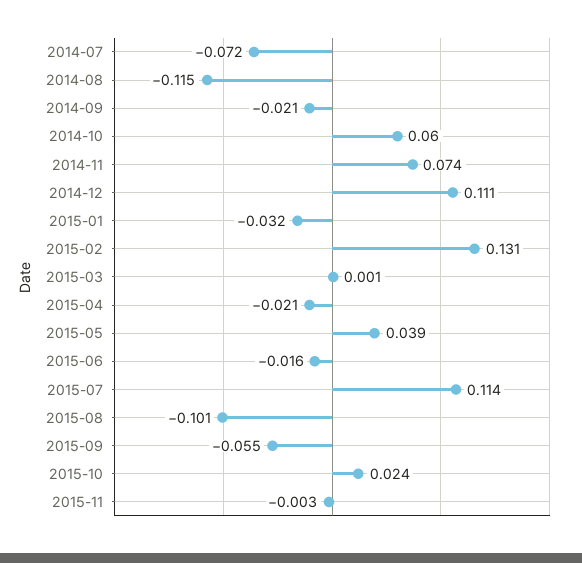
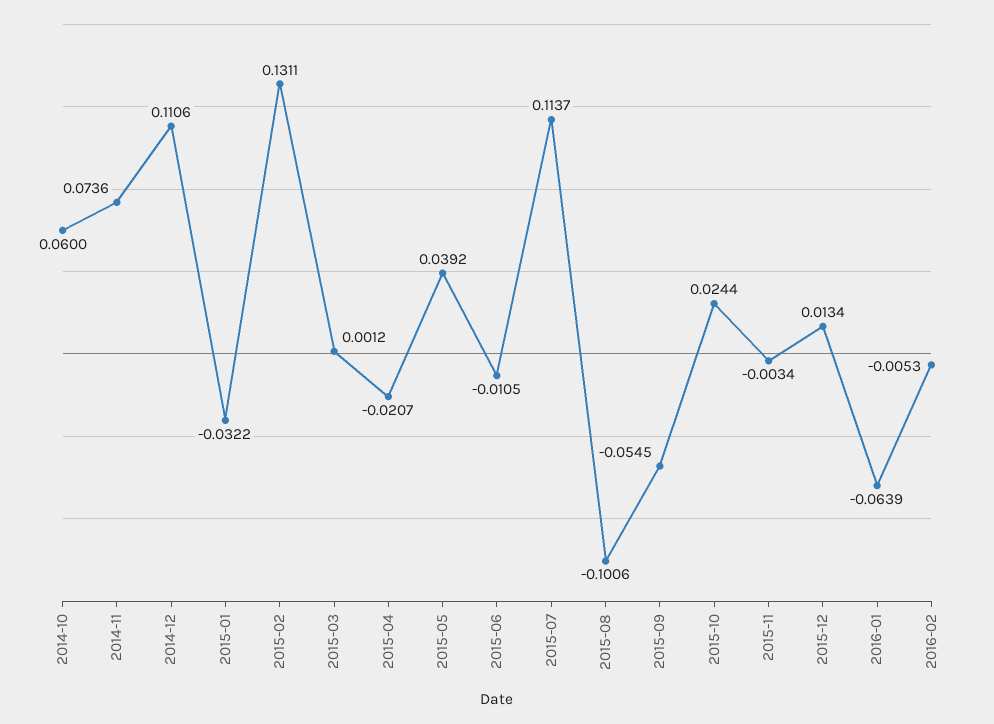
2014-07: -0.072 -> none
2014-08: -0.115 -> none
2014-09: -0.021 -> none
2015-06: -0.016 -> -0.0105
2015-12: none -> 0.0134
2016-01: none -> -0.0639
2016-02: none -> -0.0053

